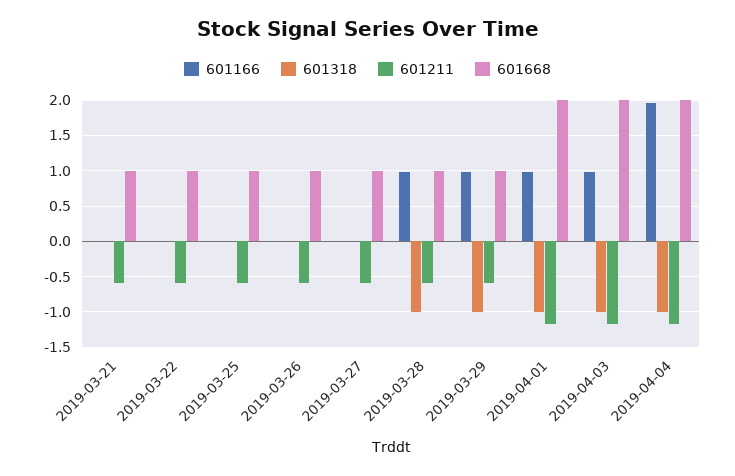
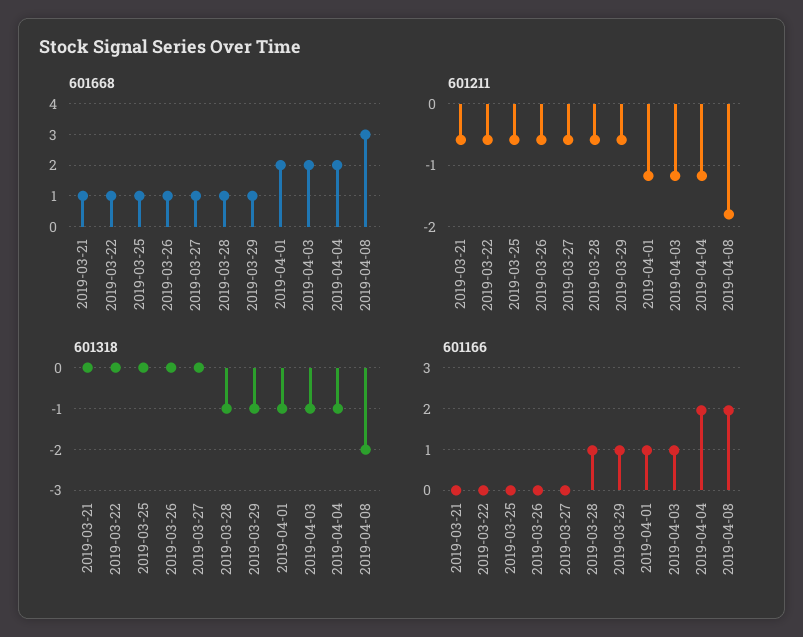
601668, 2019-04-08: none -> 3
601211, 2019-04-08: none -> -1.8
601318, 2019-04-08: none -> -2
601166, 2019-04-08: none -> 2

